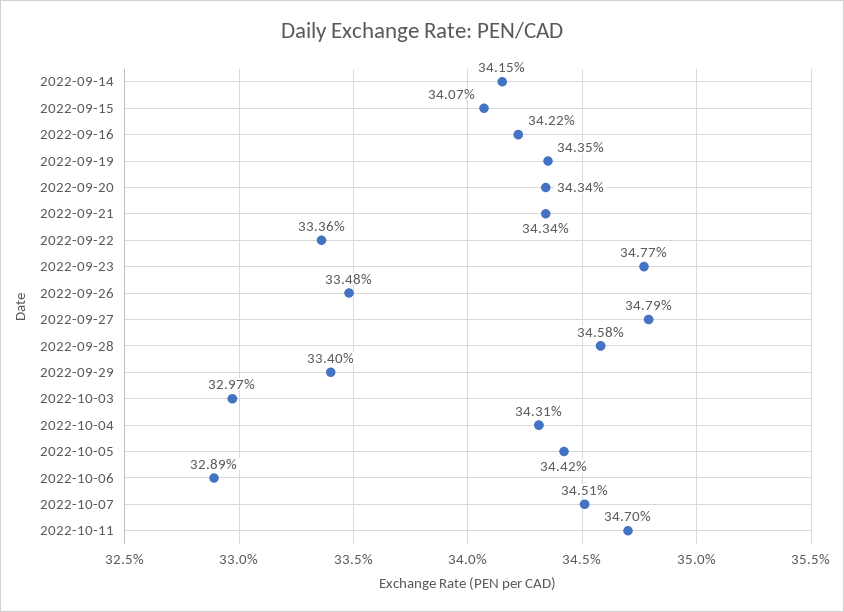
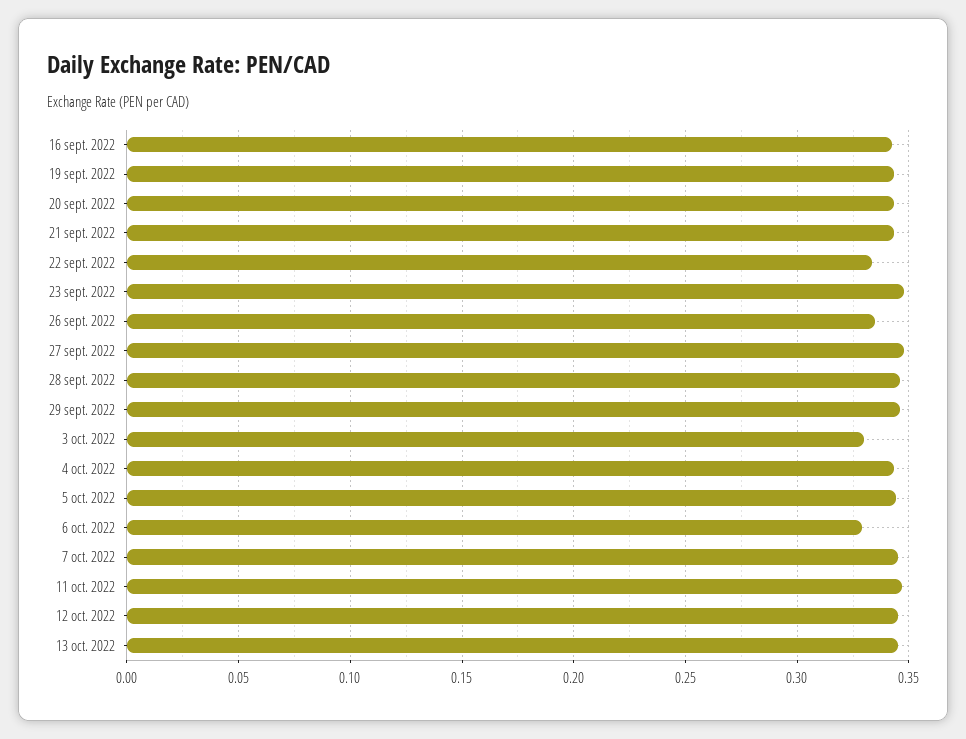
2022-09-14: 0.3415 -> none
2022-09-15: 0.3407 -> none
2022-09-29: 0.334 -> 0.345
12 oct. 2022: none -> 0.345
13 oct. 2022: none -> 0.345

